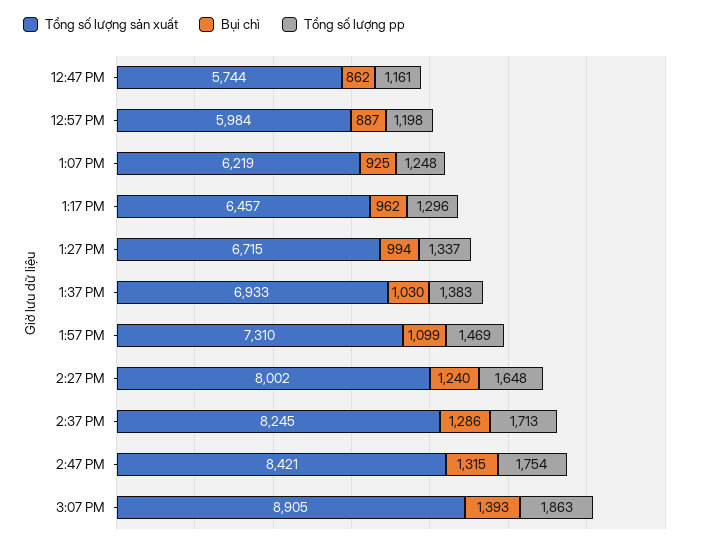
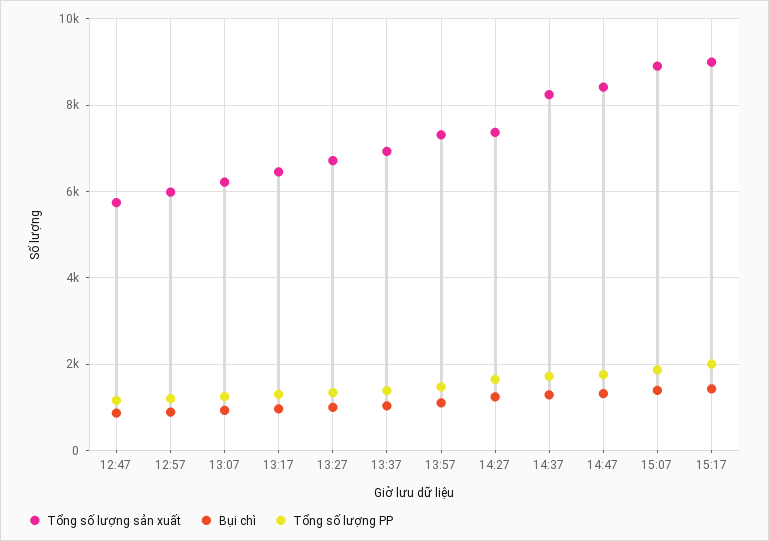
Tổng số lượng sản xuất, 2:27 PM: 8002 -> 7400
Tổng số lượng sản xuất, 15:17: none -> 9000
Bụi chì, 15:17: none -> 1400
Tổng số lượng pp, 15:17: none -> 2000

